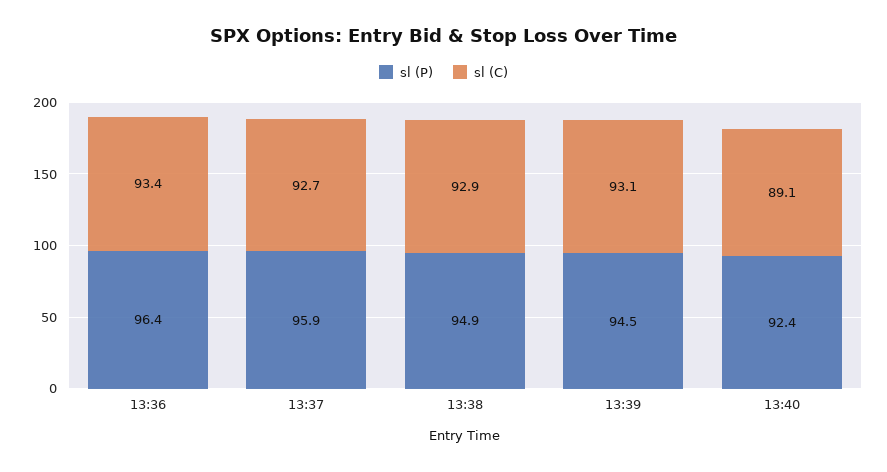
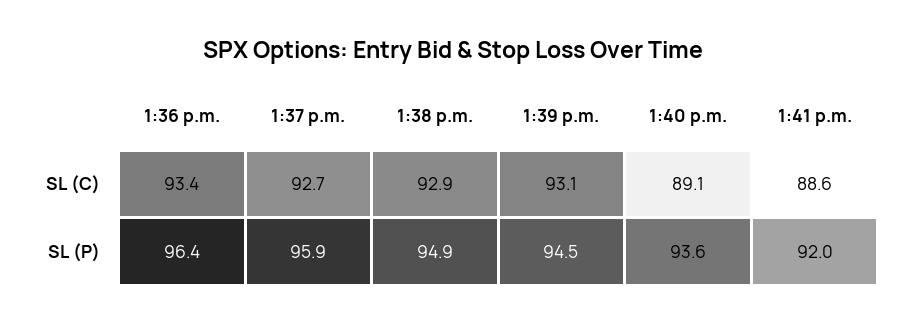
sl (P), 13:40: 92.4 -> 93.6
sl (C), 1:41 p.m.: none -> 88.6
sl (P), 1:41 p.m.: none -> 92

